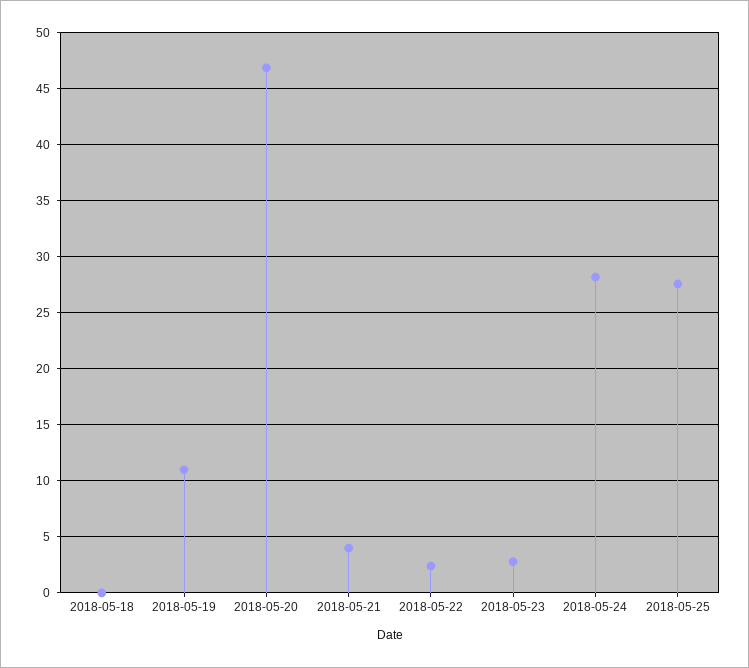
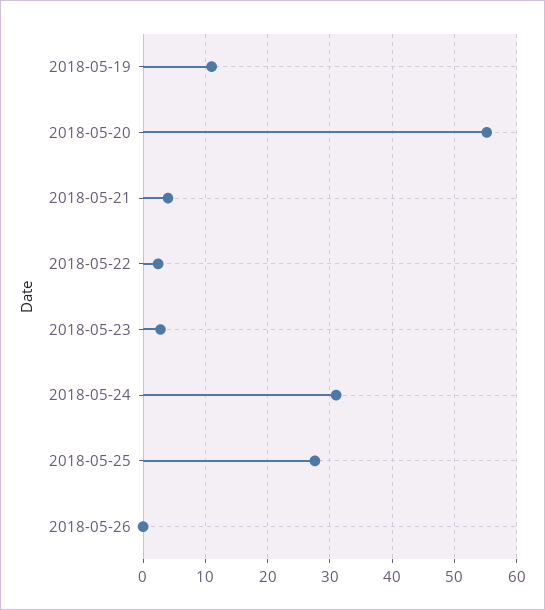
2018-05-18: 0 -> none
2018-05-20: 47 -> 55
2018-05-24: 28 -> 31
2018-05-26: none -> 0

